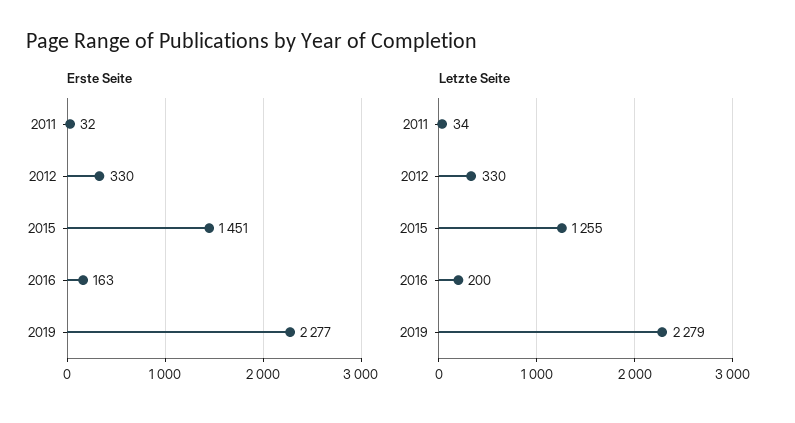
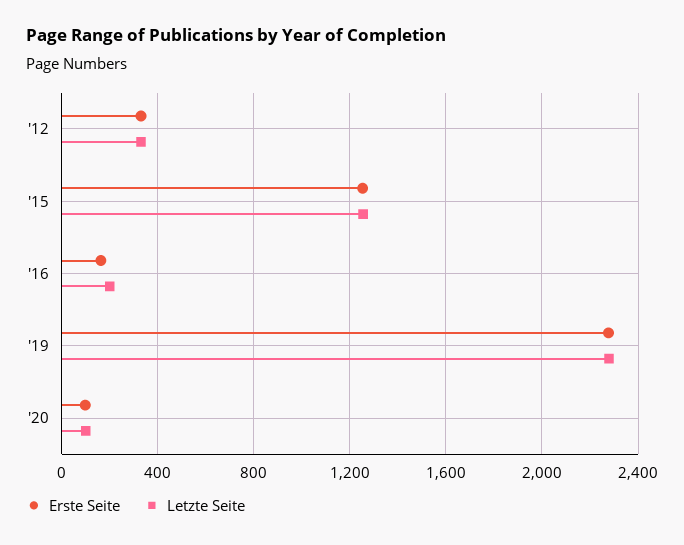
Erste Seite, 2011: 32 -> none
Erste Seite, 2015: 1451 -> 1250
Letzte Seite, 2011: 34 -> none
Erste Seite, '20: none -> 100
Letzte Seite, '20: none -> 100

